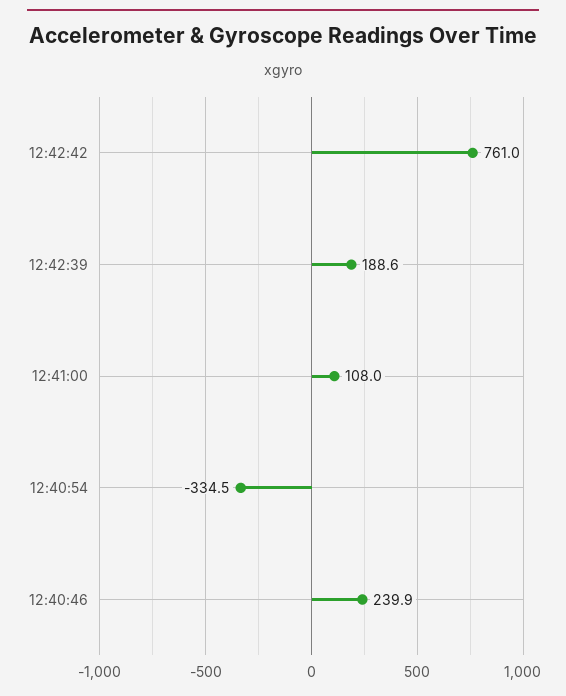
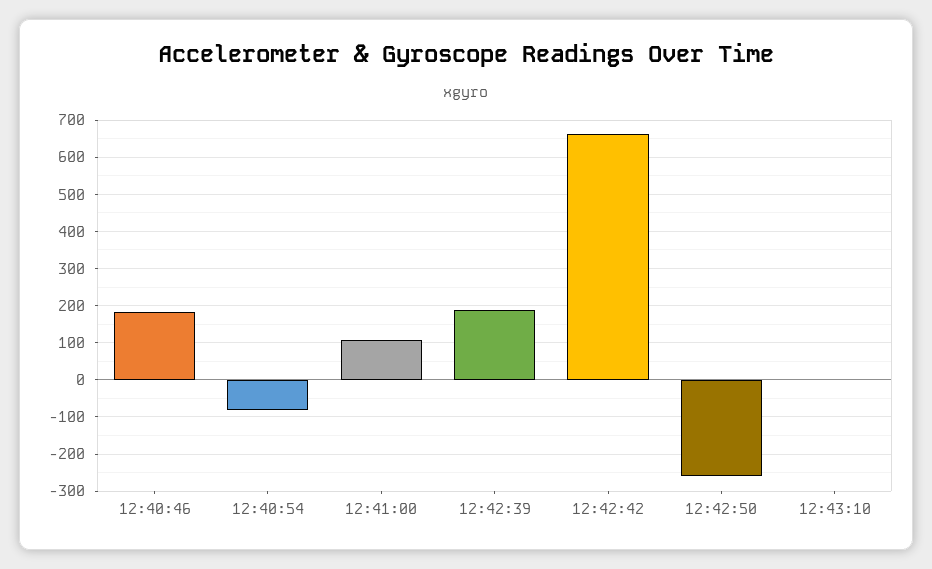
12:42:42: 761 -> 660
12:40:54: -334.5 -> -80
12:40:46: 239.9 -> 180
12:42:50: none -> -260
12:43:10: none -> 0

